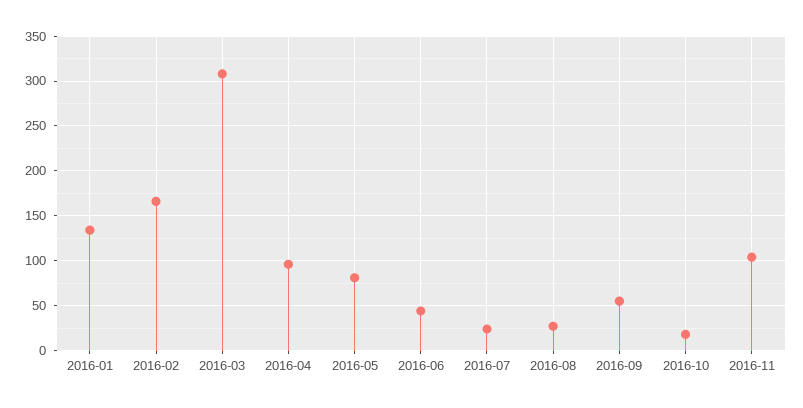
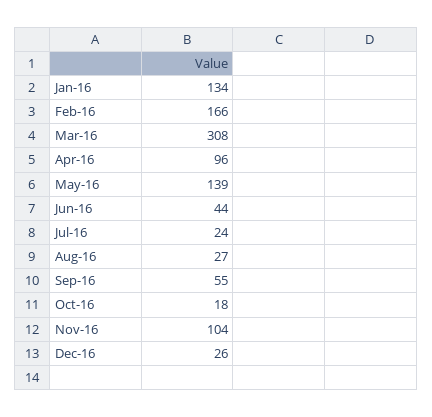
2016-05: 80 -> 139
Dec-16: none -> 26

